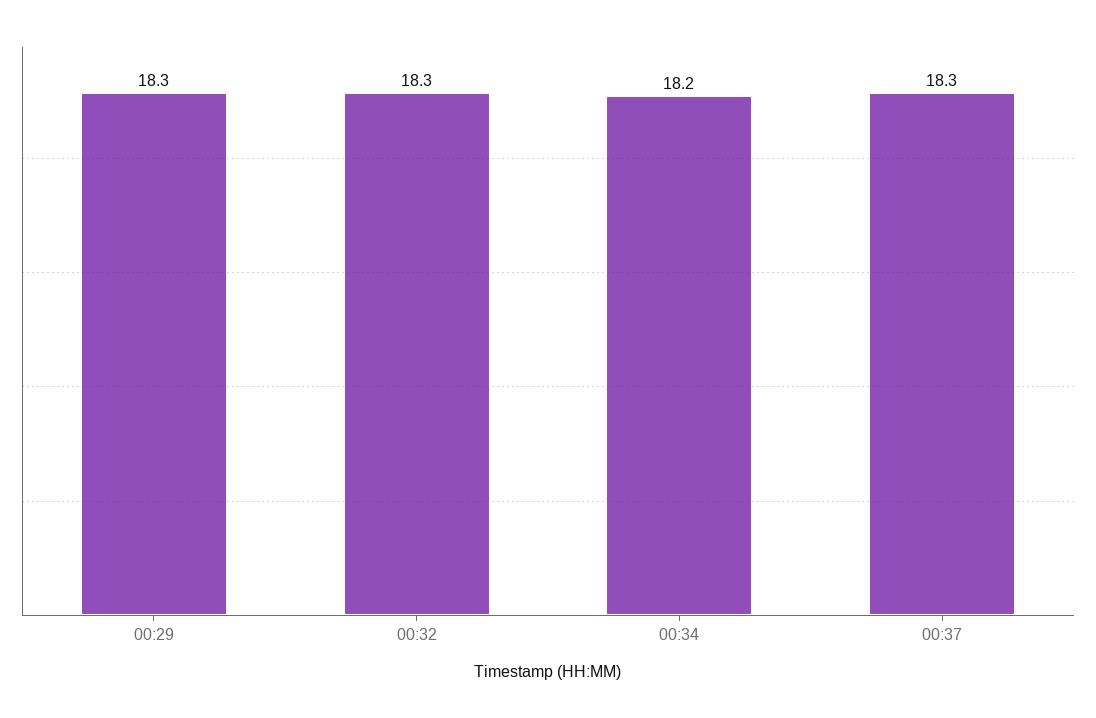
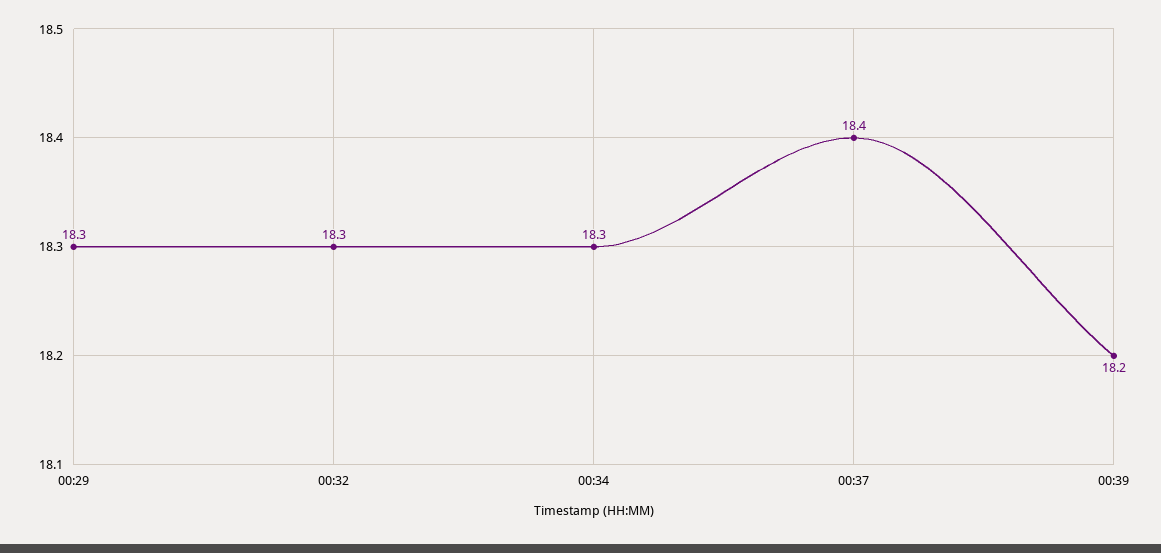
00:34: 18.2 -> 18.3
00:37: 18.3 -> 18.4
00:39: none -> 18.2

